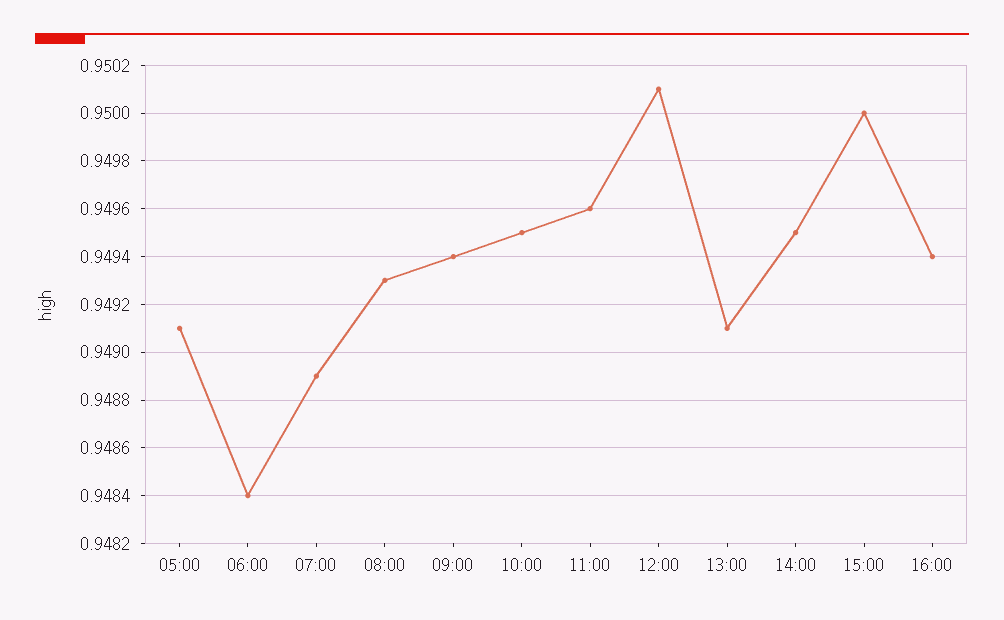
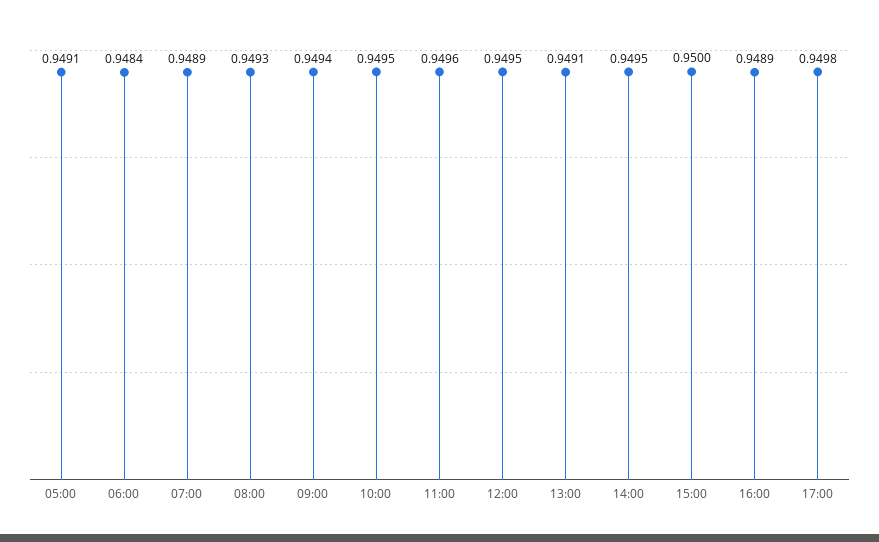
12:00: 0.9501 -> 0.9495
16:00: 0.9494 -> 0.9489
17:00: none -> 0.9498

